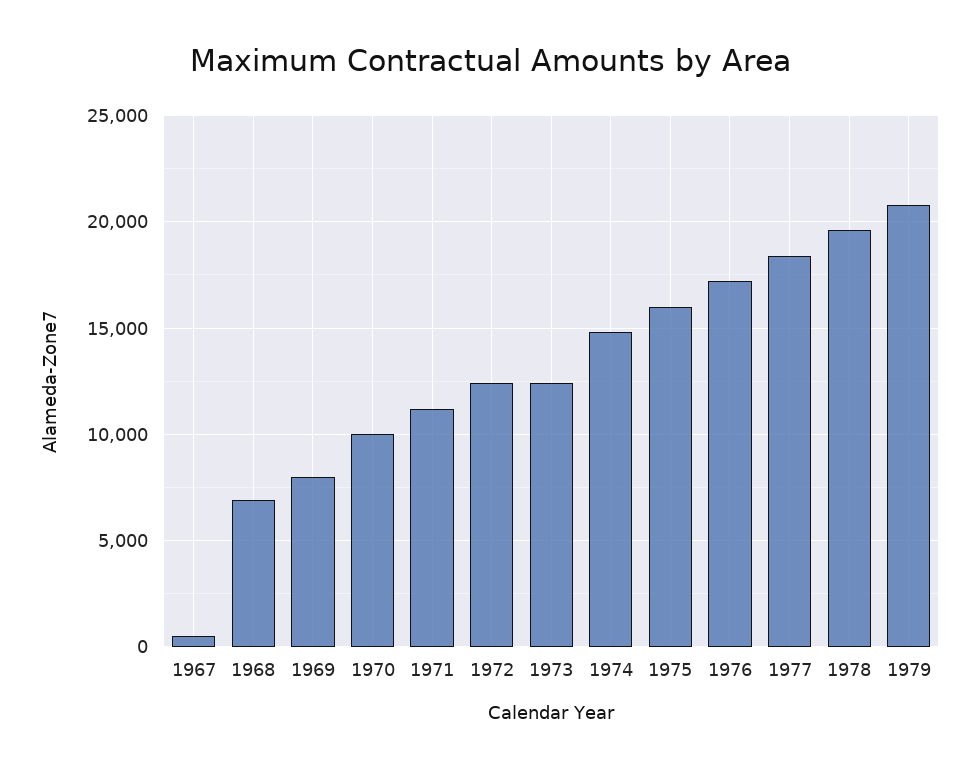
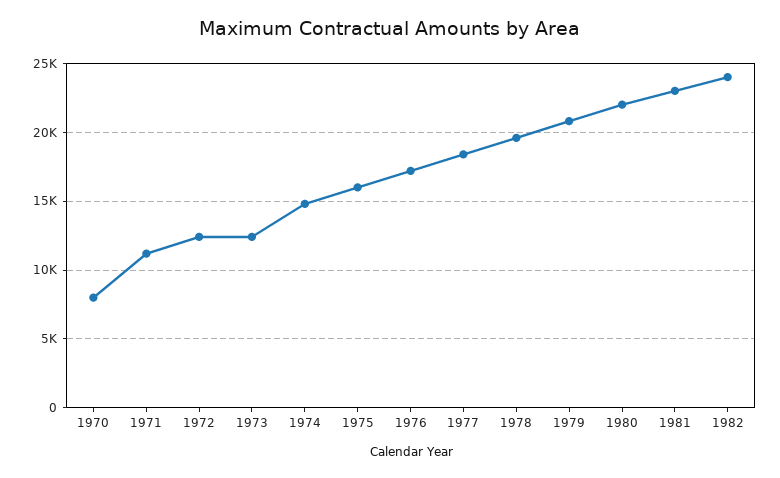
1967: 500 -> none
1968: 7000 -> none
1969: 8000 -> none
1970: 10000 -> 8000
1980: none -> 22000
1981: none -> 23000
1982: none -> 24000

